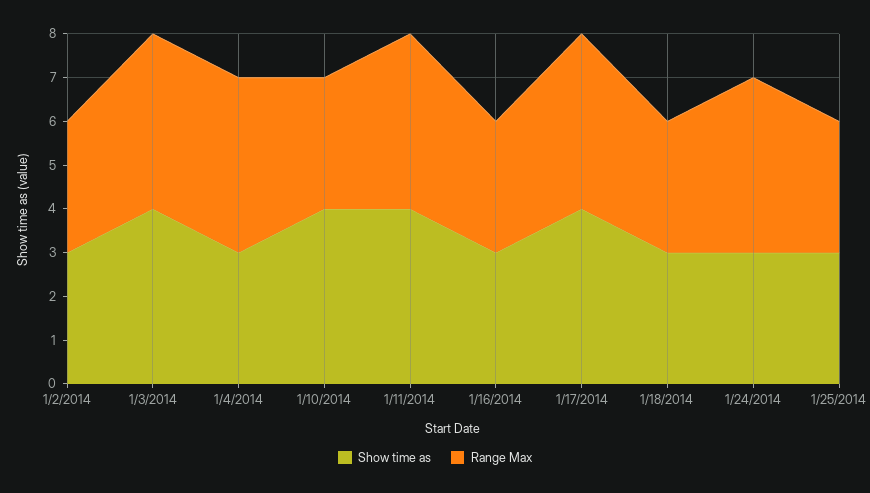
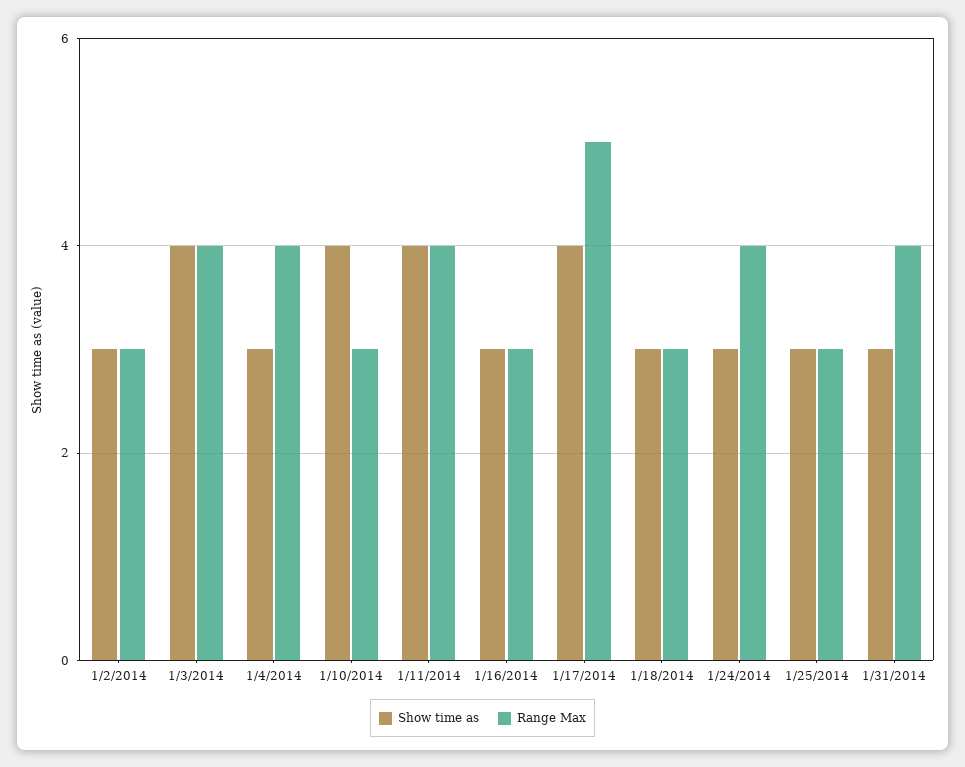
Range Max, 1/17/2014: 4 -> 5
Show time as, 1/31/2014: none -> 3
Range Max, 1/31/2014: none -> 4

